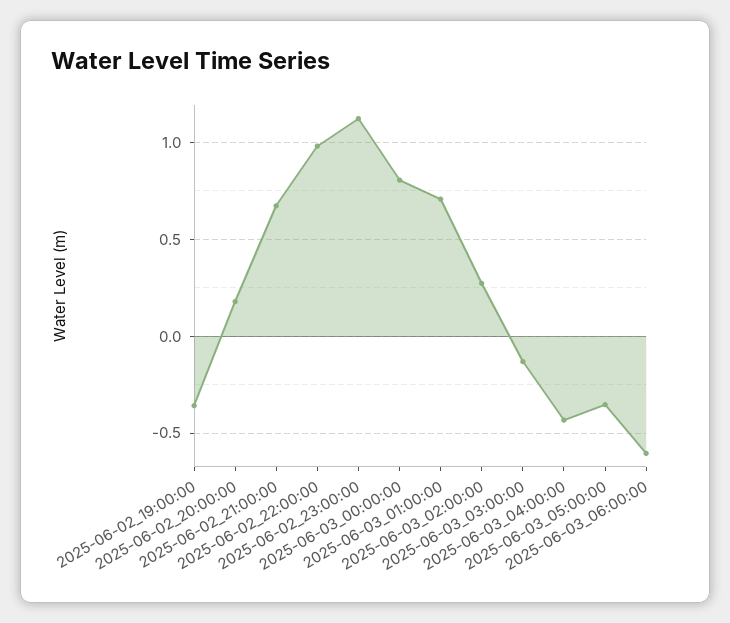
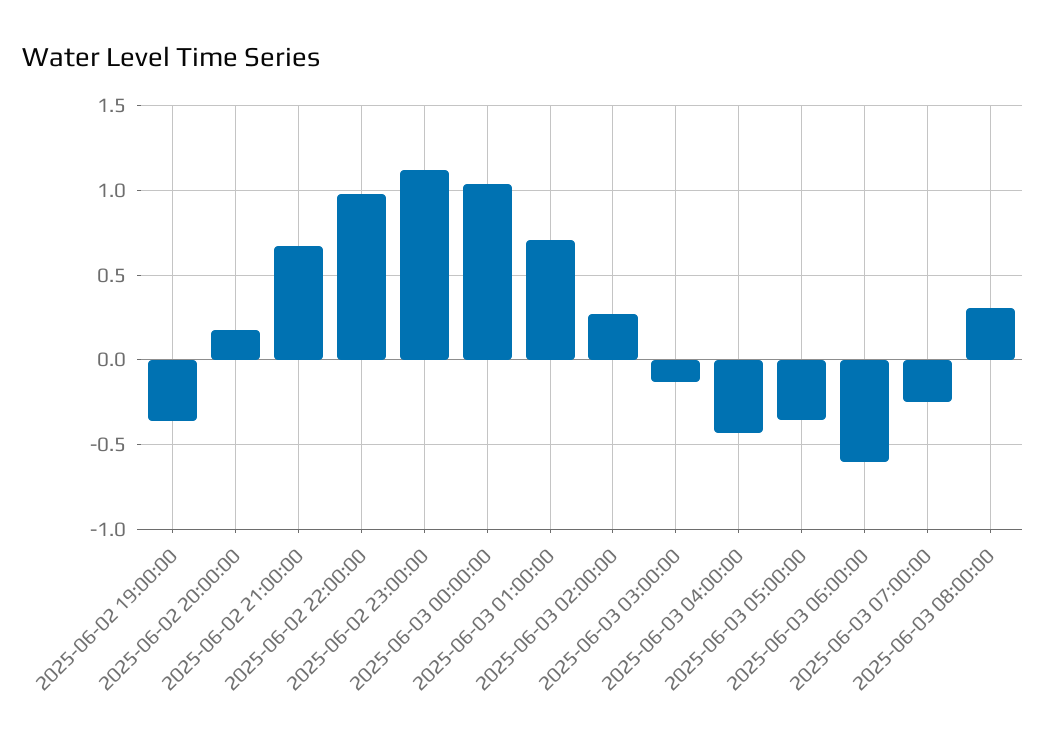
2025-06-03_00:00:00: 0.8 -> 1.05
2025-06-03 07:00:00: none -> -0.25
2025-06-03 08:00:00: none -> 0.3

